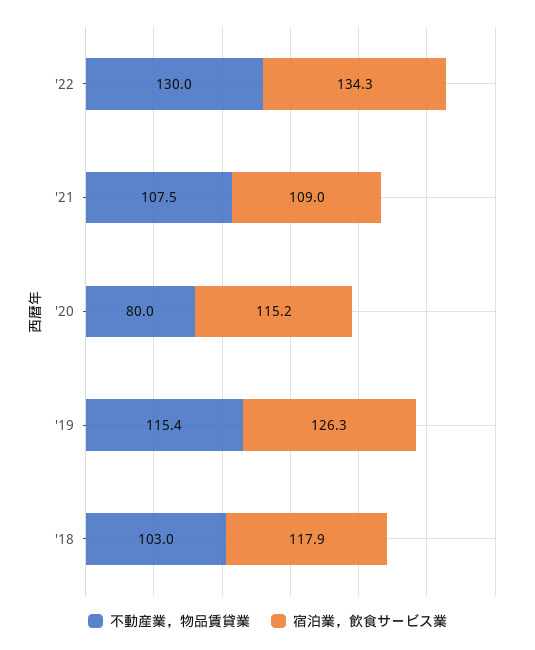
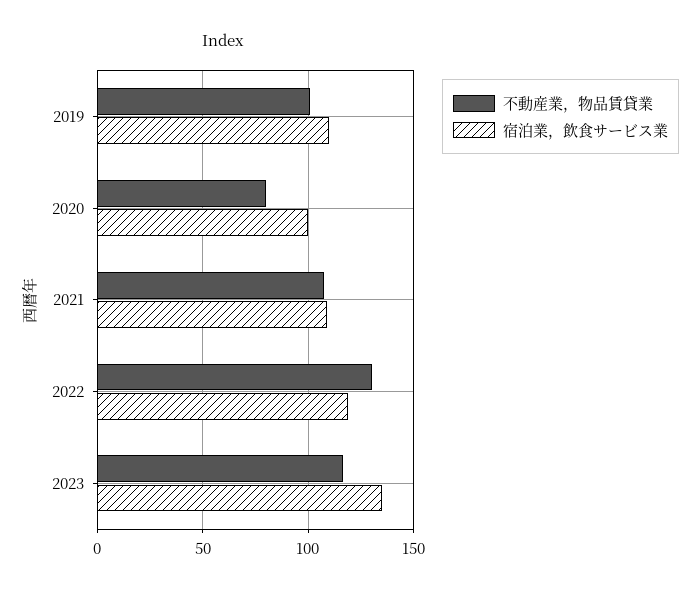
宿泊業，飲食サービス業, '22: 134.3 -> 120
宿泊業，飲食サービス業, '20: 115.2 -> 100
不動産業，物品賃貸業, '19: 115.4 -> 100
宿泊業，飲食サービス業, '19: 126.3 -> 110
不動産業，物品賃貸業, '18: 103 -> none
宿泊業，飲食サービス業, '18: 117.9 -> none
不動産業，物品賃貸業, 2023: none -> 115
宿泊業，飲食サービス業, 2023: none -> 135

